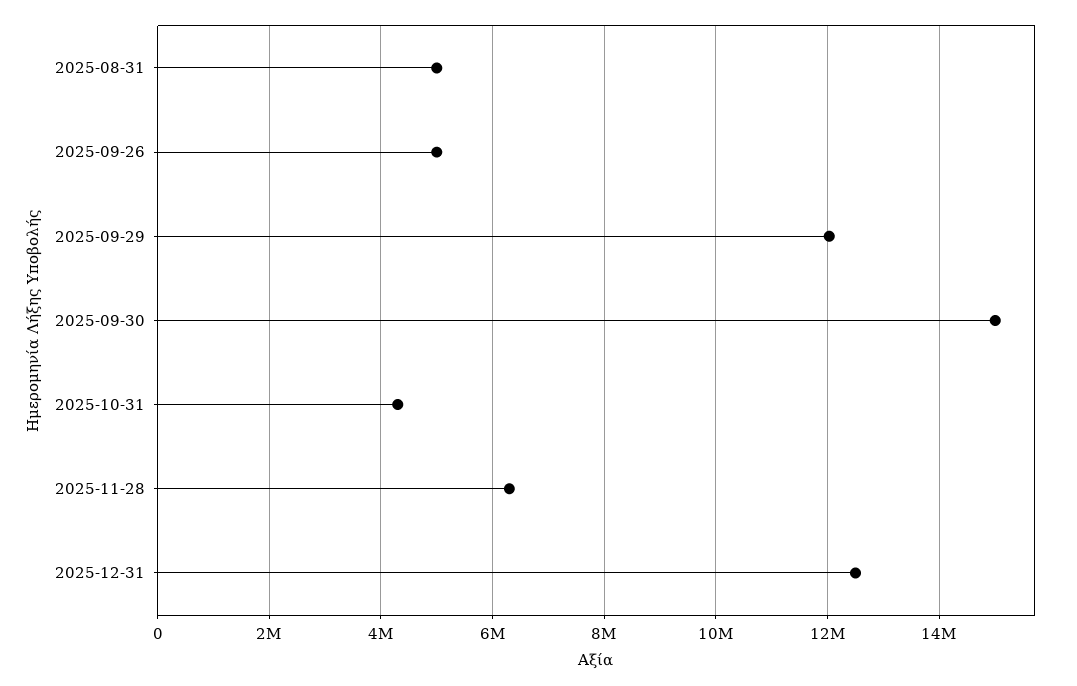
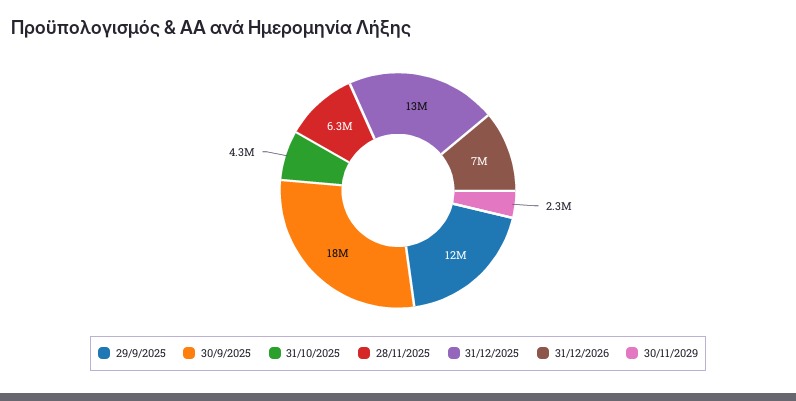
2025-08-31: 5000000 -> none
2025-09-26: 5000000 -> none
2025-09-30: 15000000 -> 18000000
31/12/2026: none -> 7000000
30/11/2029: none -> 2300000

